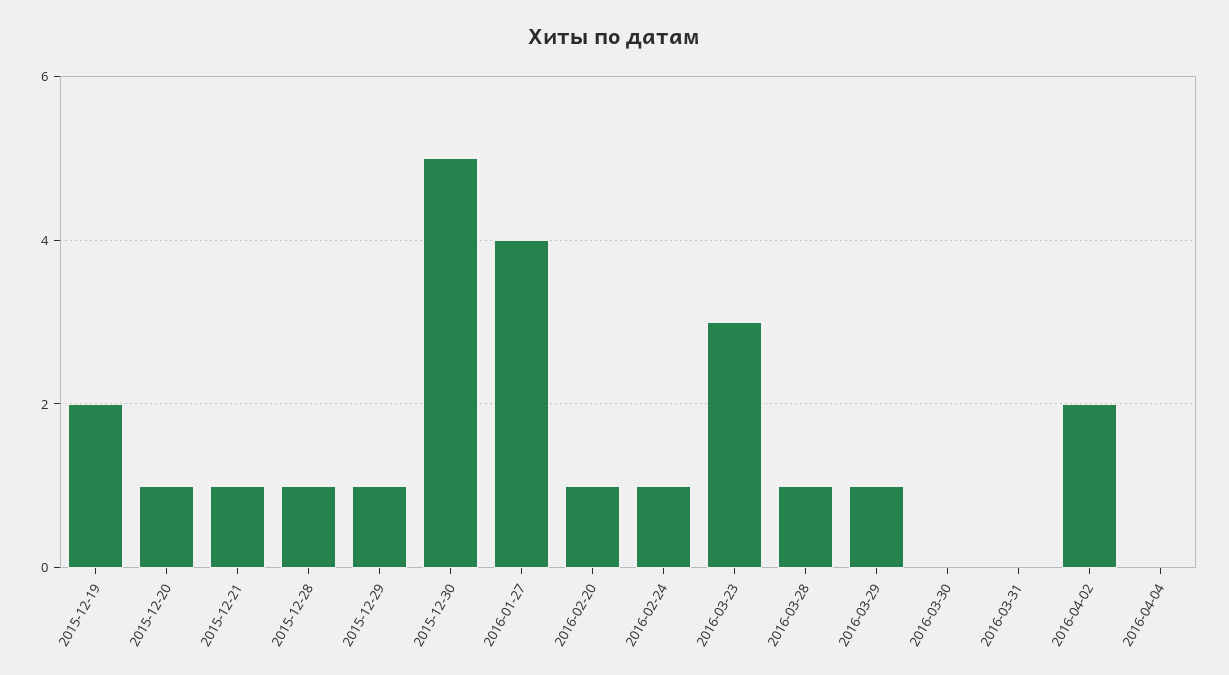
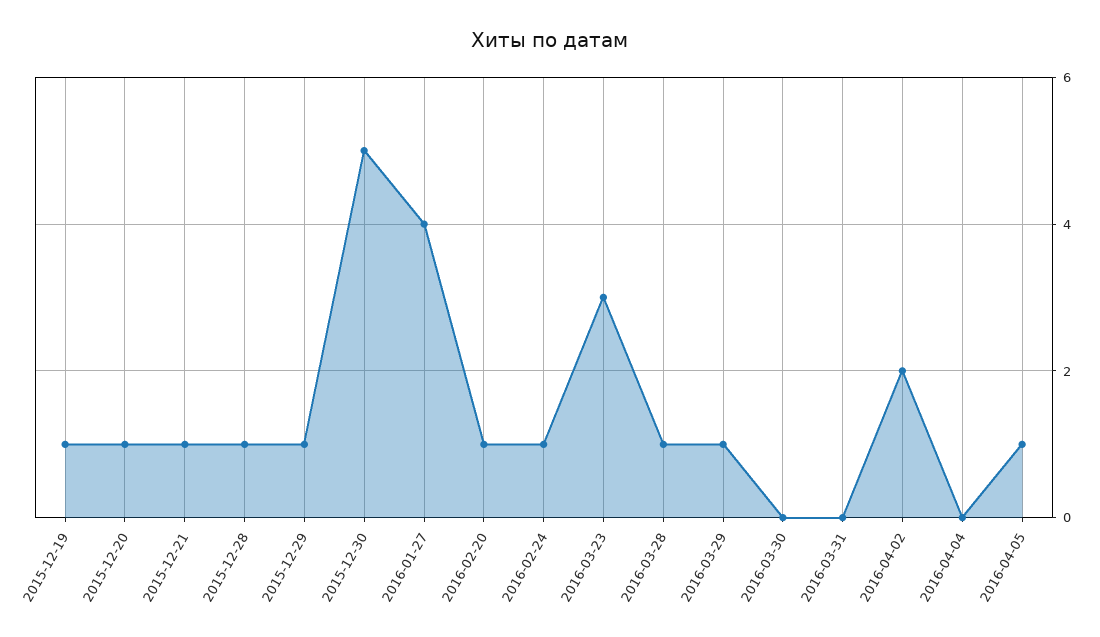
2015-12-19: 2 -> 1
2016-04-05: none -> 1

